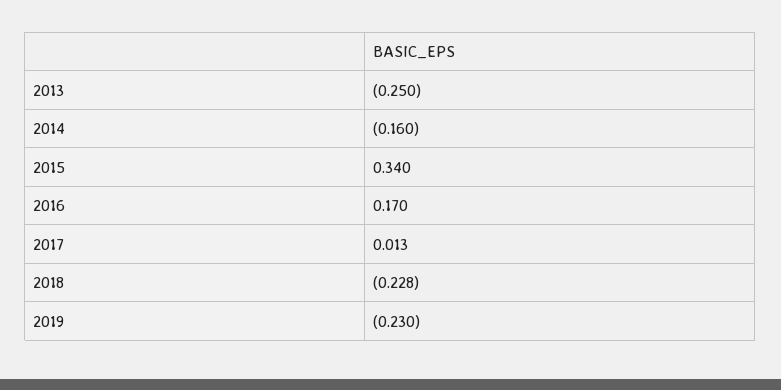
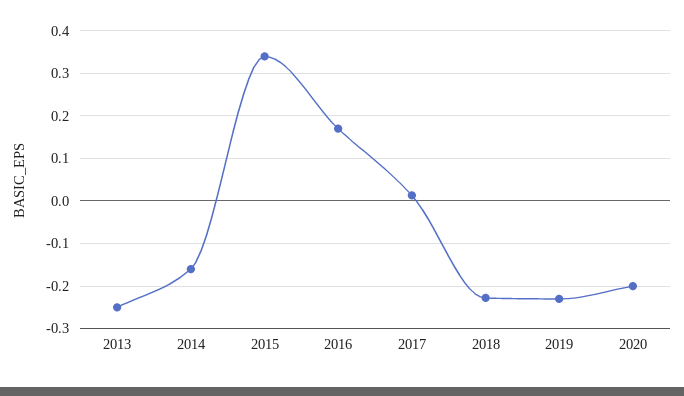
2020: none -> -0.2

